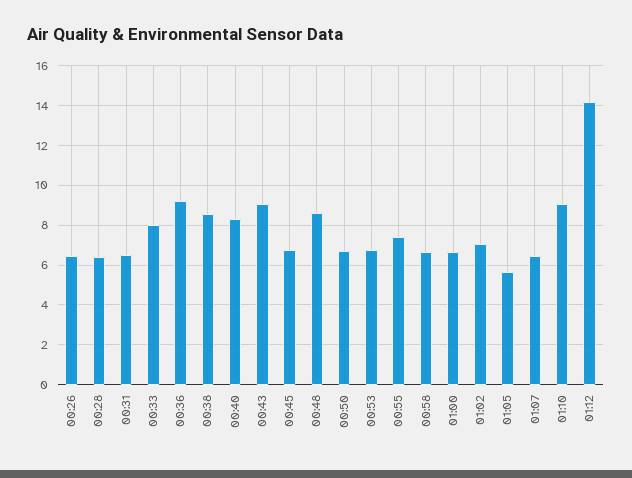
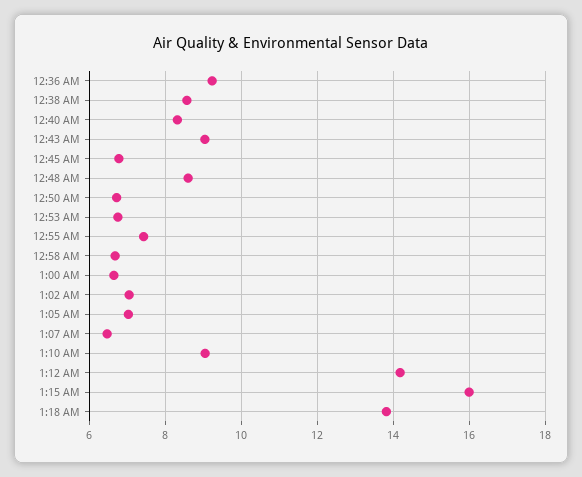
00:26: 6.5 -> none
00:28: 6.5 -> none
00:31: 6.5 -> none
00:33: 8 -> none
01:05: 5.5 -> 7
1:15 AM: none -> 16
1:18 AM: none -> 13.8

